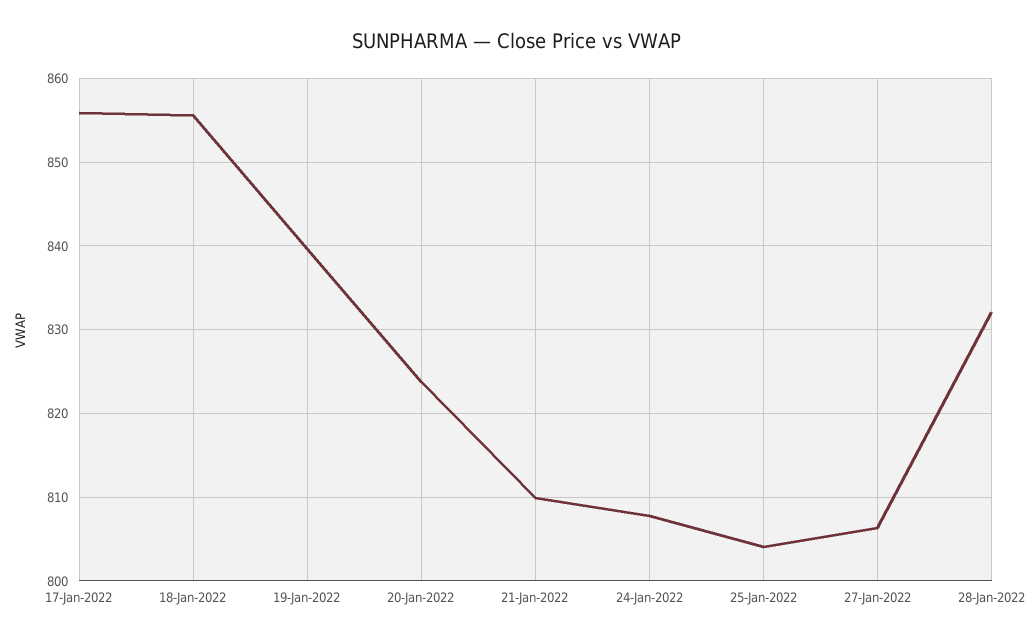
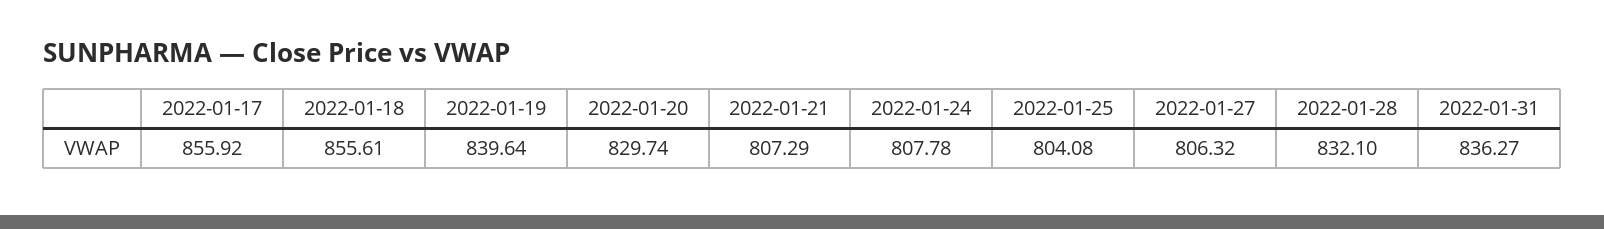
20-Jan-2022: 824 -> 829.74
21-Jan-2022: 810 -> 807.29
2022-01-31: none -> 836.27

